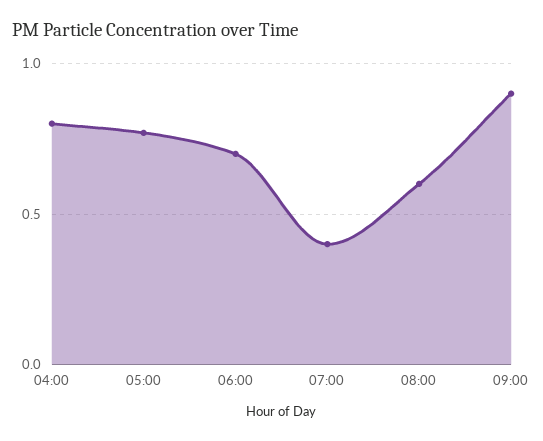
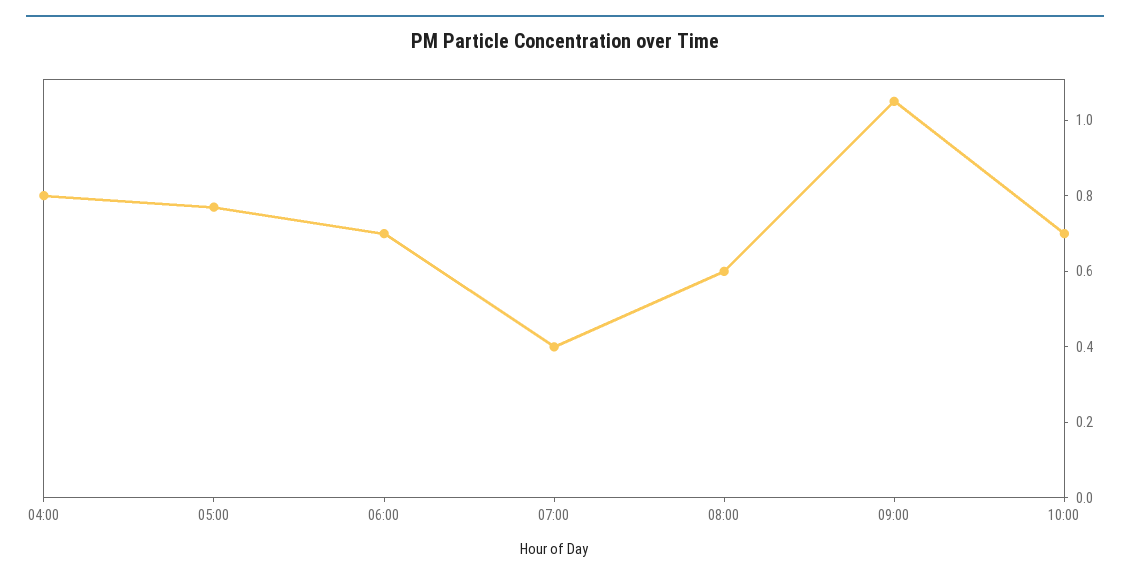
09:00: 0.9 -> 1.05
10:00: none -> 0.7

